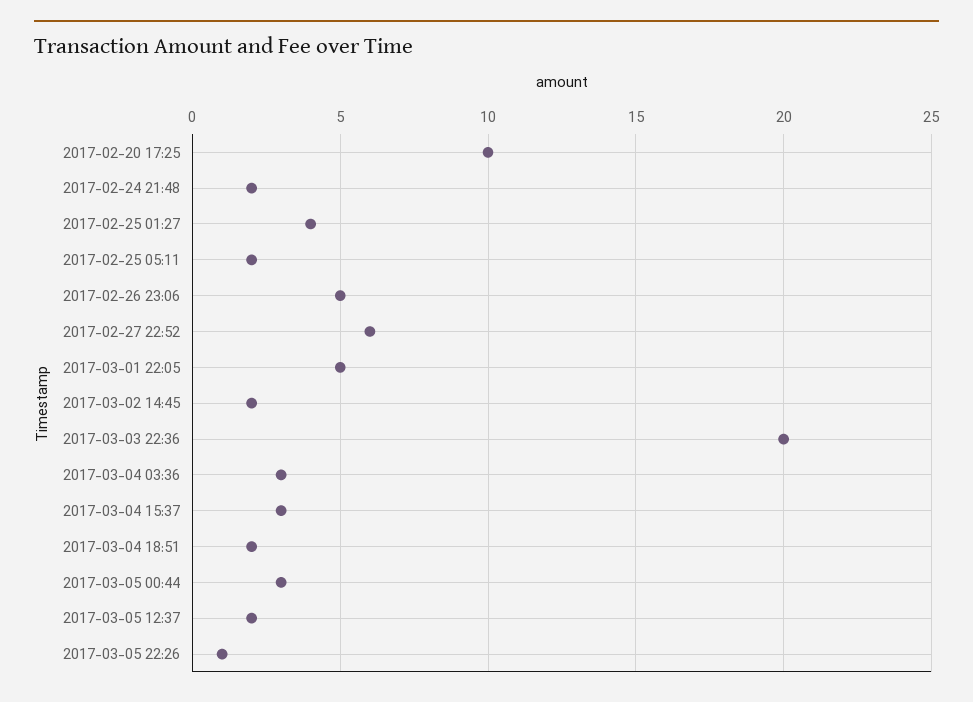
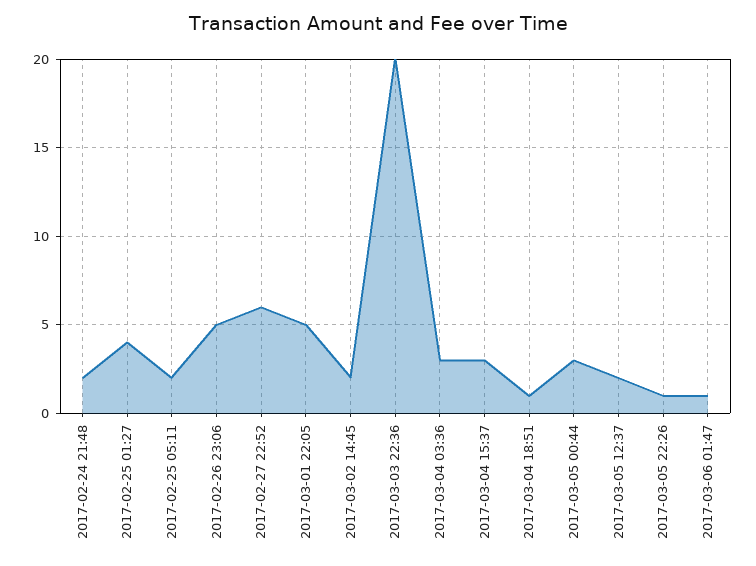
2017-02-20 17:25: 10 -> none
2017-03-04 18:51: 2 -> 1
2017-03-06 01:47: none -> 1

